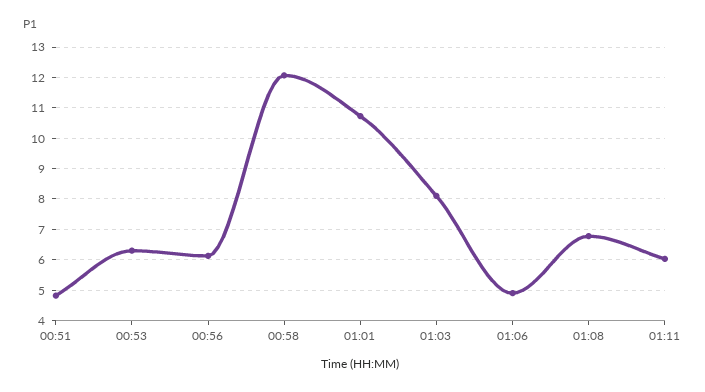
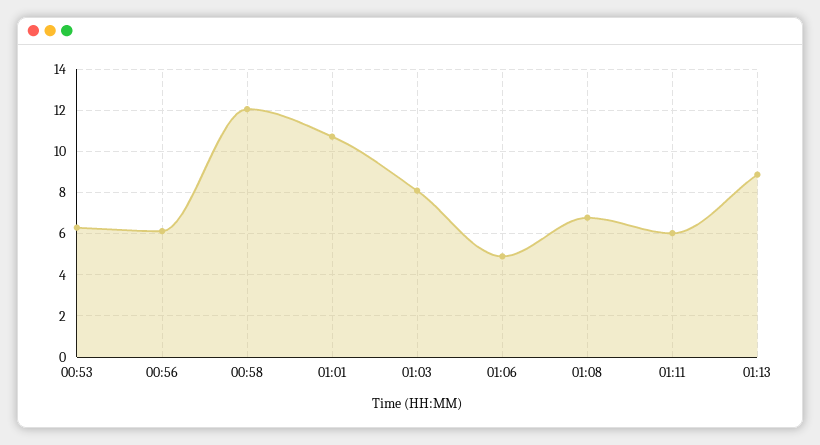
00:51: 4.8 -> none
01:13: none -> 9

